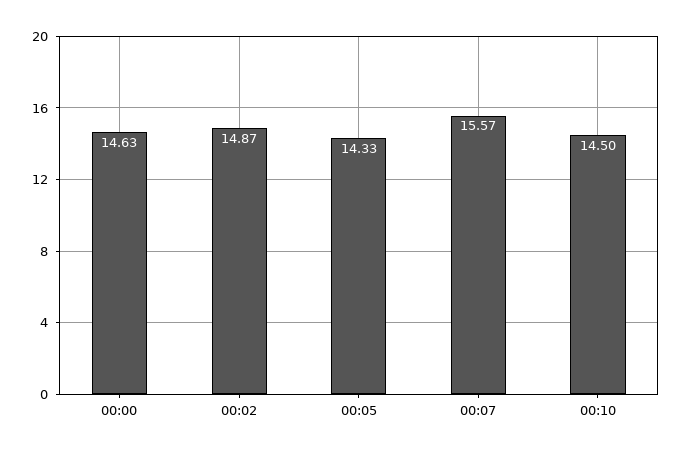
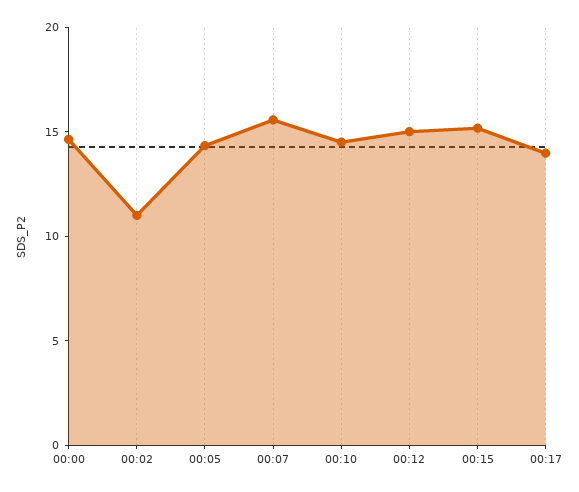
00:02: 14.87 -> 11
00:12: none -> 15
00:15: none -> 15
00:17: none -> 14

